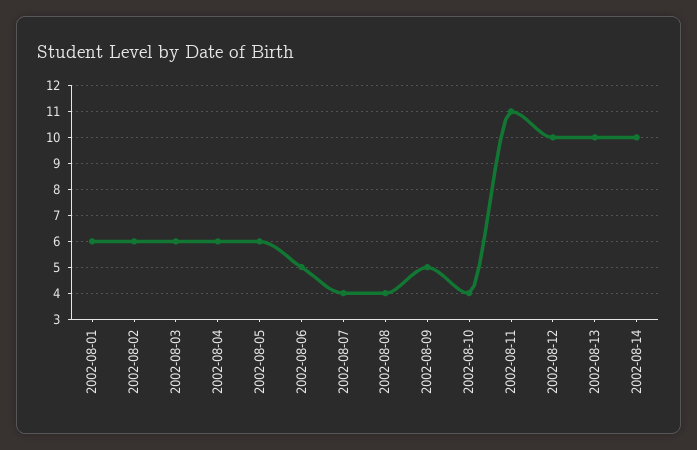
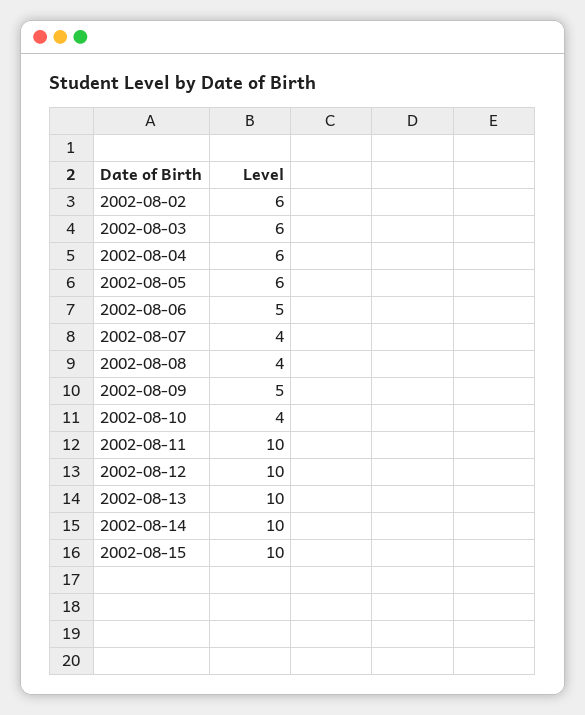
2002-08-01: 6 -> none
2002-08-11: 11 -> 10
2002-08-15: none -> 10

